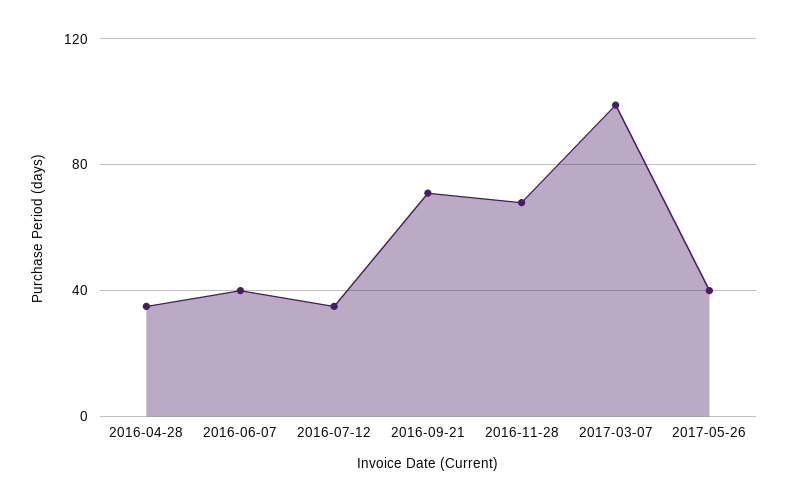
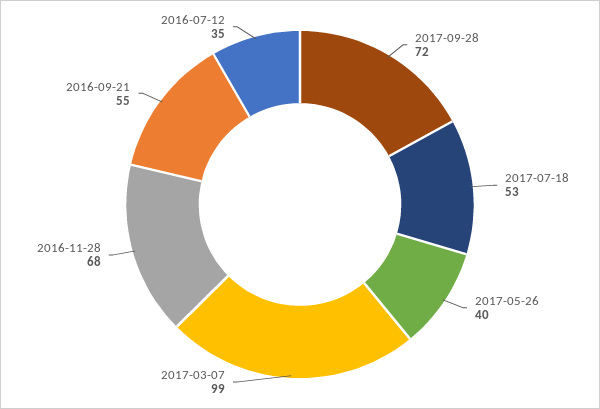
2016-04-28: 35 -> none
2016-06-07: 40 -> none
2016-09-21: 70 -> 55
2017-09-28: none -> 72
2017-07-18: none -> 53

